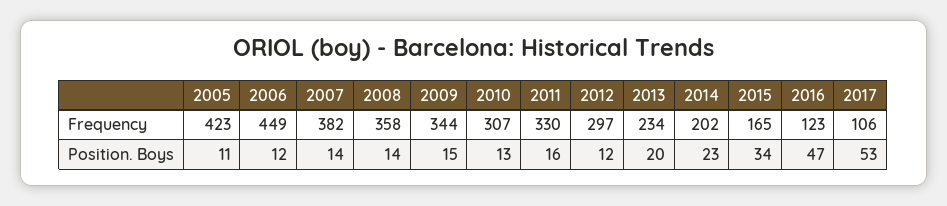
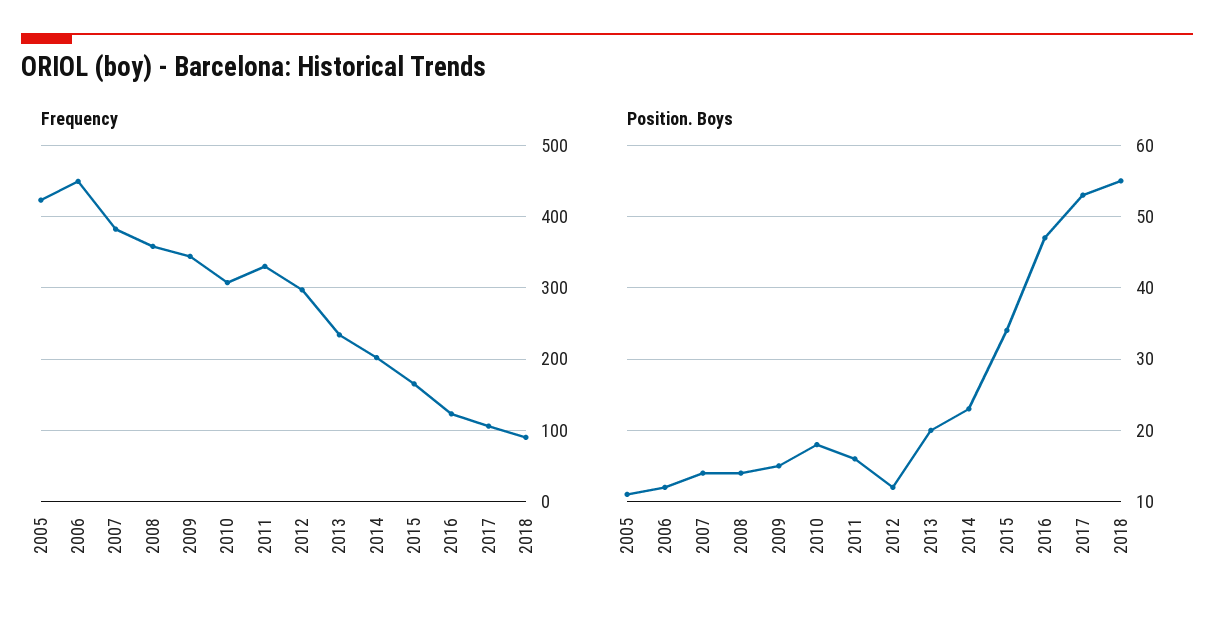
Position. Boys, 2010: 13 -> 18
Frequency, 2018: none -> 90
Position. Boys, 2018: none -> 55

